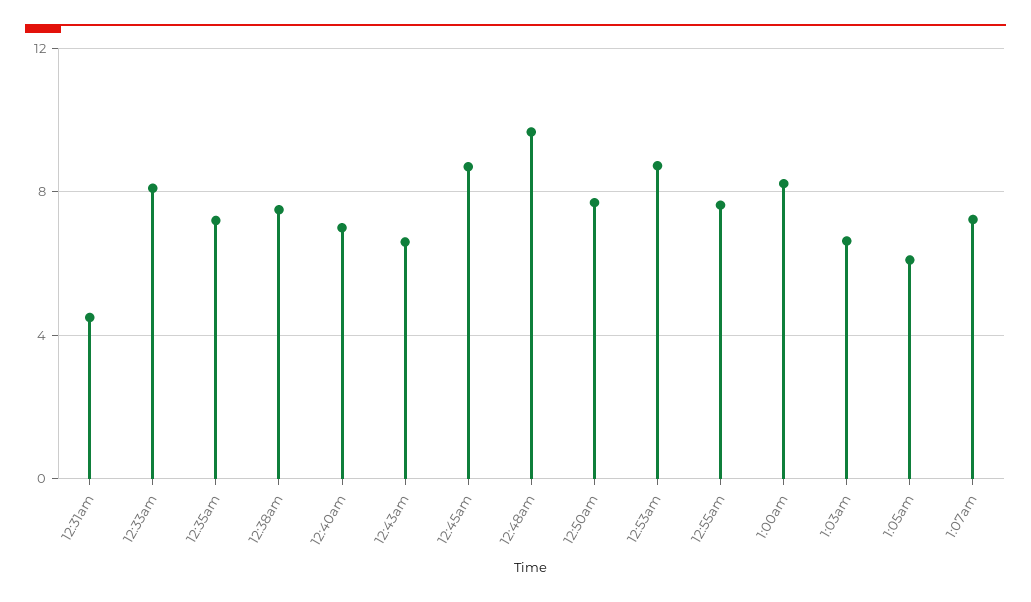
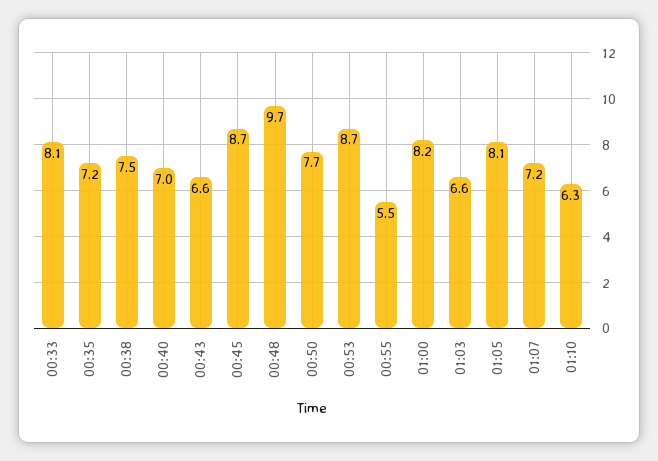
12:31am: 4.5 -> none
12:55am: 7.5 -> 5.5
1:05am: 6 -> 8.1
01:10: none -> 6.3

